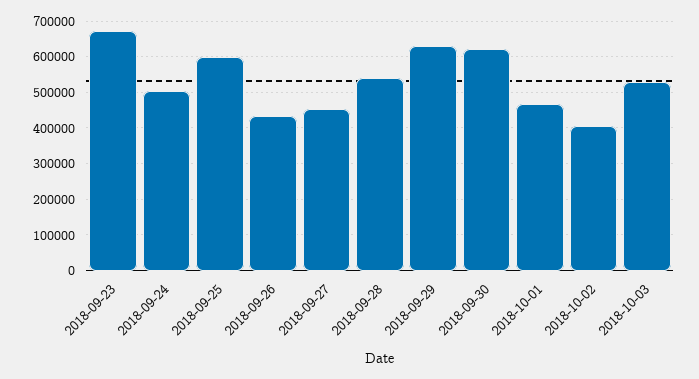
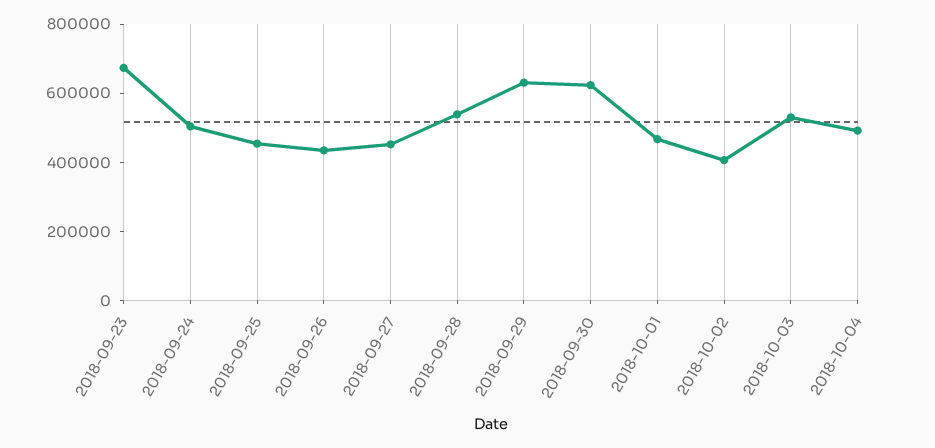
2018-09-25: 600000 -> 450000
2018-10-04: none -> 500000

